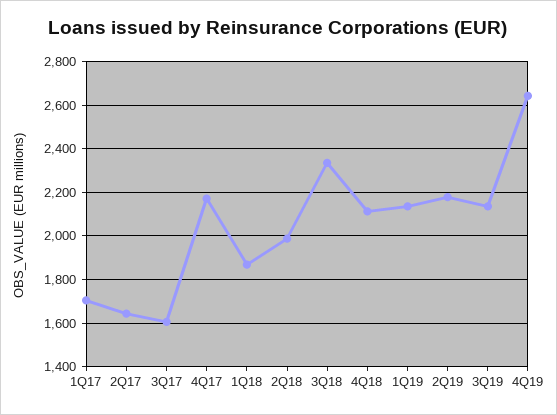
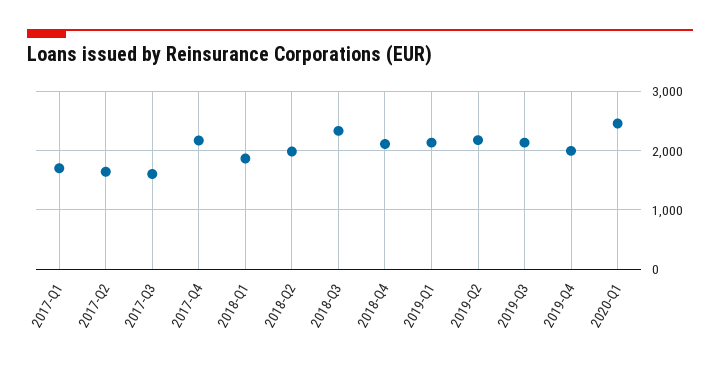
4Q19: 2650 -> 2000
2020-Q1: none -> 2400

